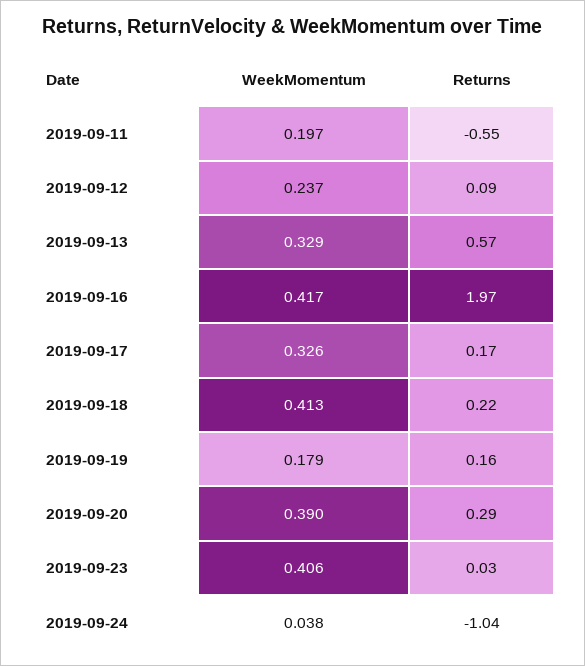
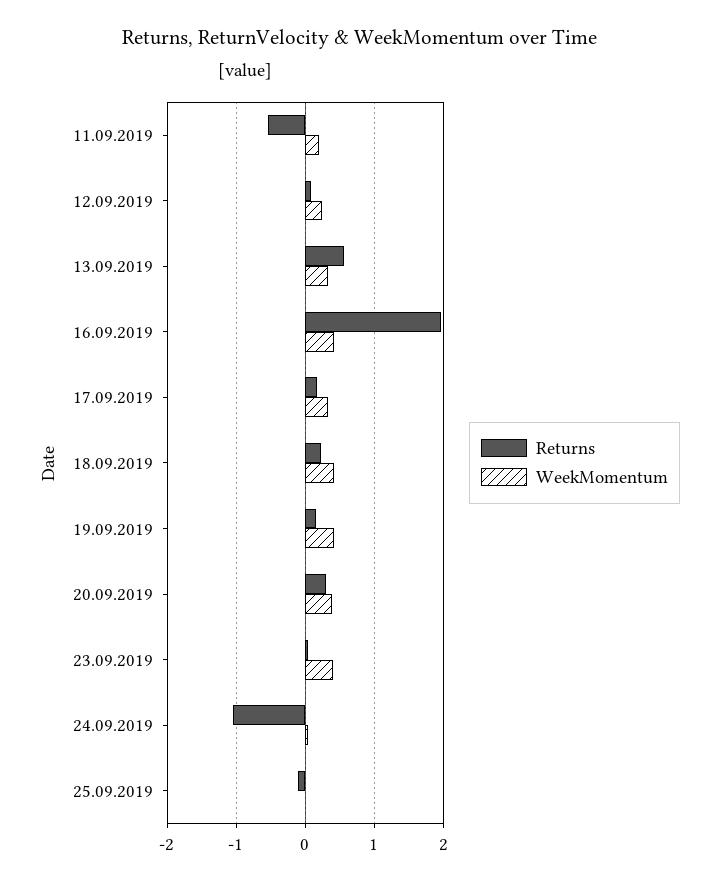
WeekMomentum, 2019-09-19: 0.179 -> 0.4
Returns, 25.09.2019: none -> -0.1
WeekMomentum, 25.09.2019: none -> 0

